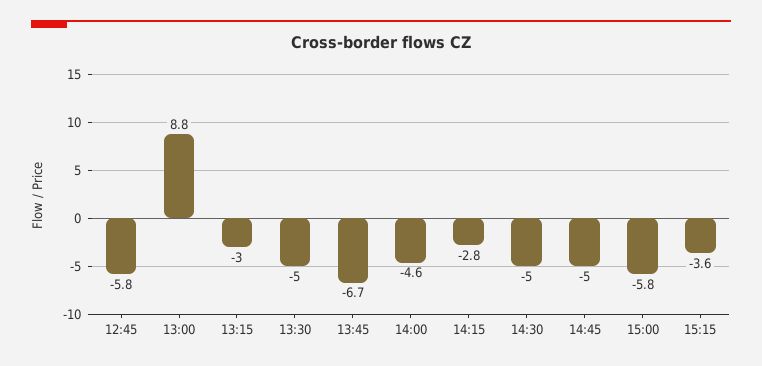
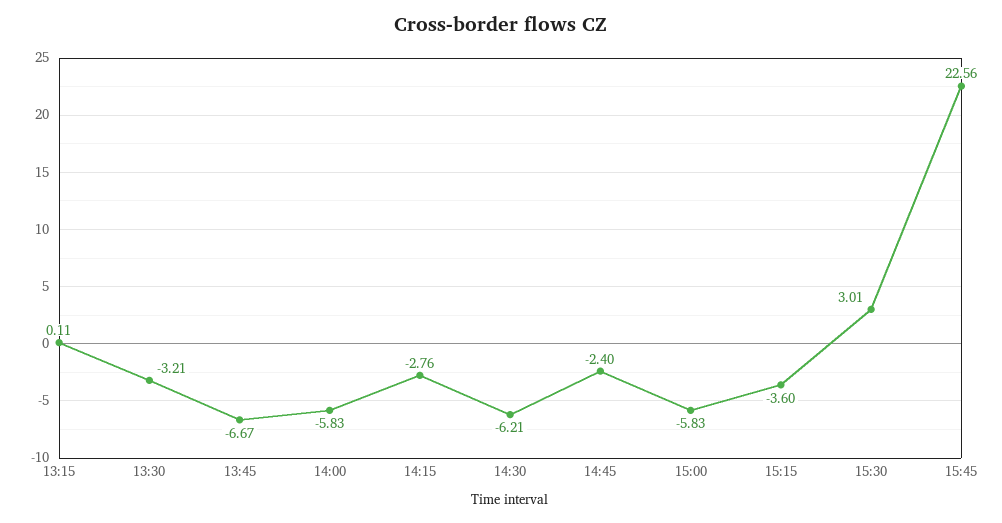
12:45: -5.8 -> none
13:00: 8.8 -> none
13:15: -3 -> 0.11
13:30: -5 -> -3.21
14:00: -4.6 -> -5.83
14:30: -5 -> -6.21
14:45: -5 -> -2.4
15:30: none -> 3.01
15:45: none -> 22.56

